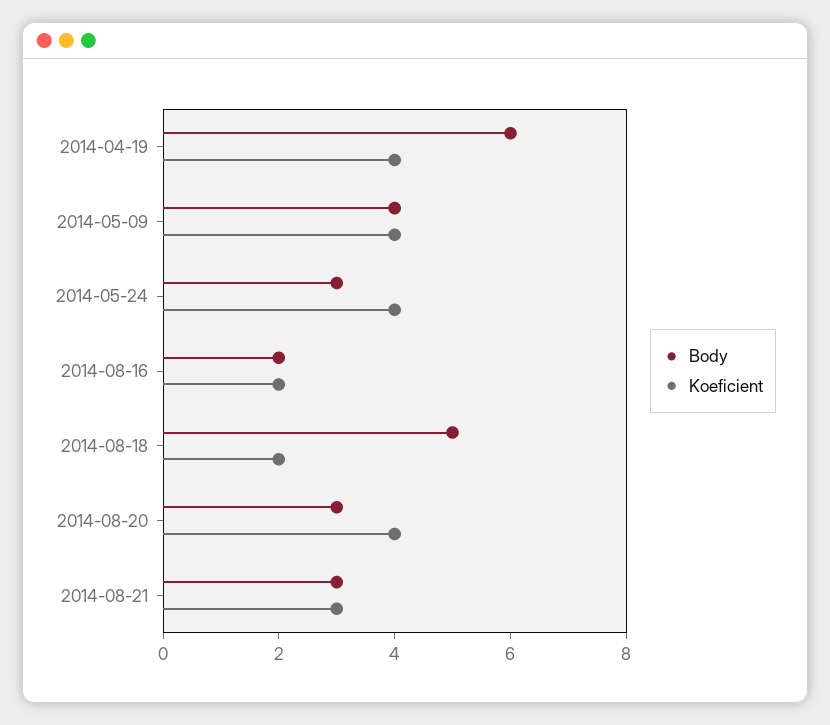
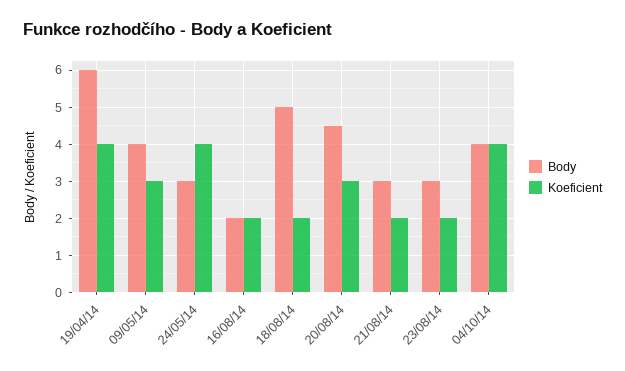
Koeficient, 2014-05-09: 4 -> 3
Body, 2014-08-20: 3 -> 4.5
Koeficient, 2014-08-20: 4 -> 3
Koeficient, 2014-08-21: 3 -> 2
Body, 23/08/14: none -> 3
Koeficient, 23/08/14: none -> 2
Body, 04/10/14: none -> 4
Koeficient, 04/10/14: none -> 4

